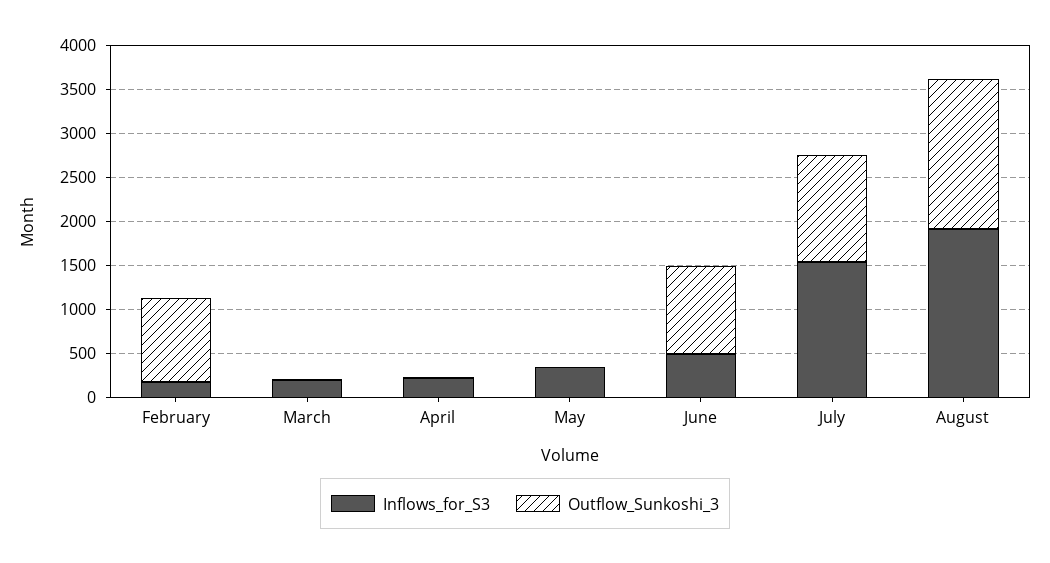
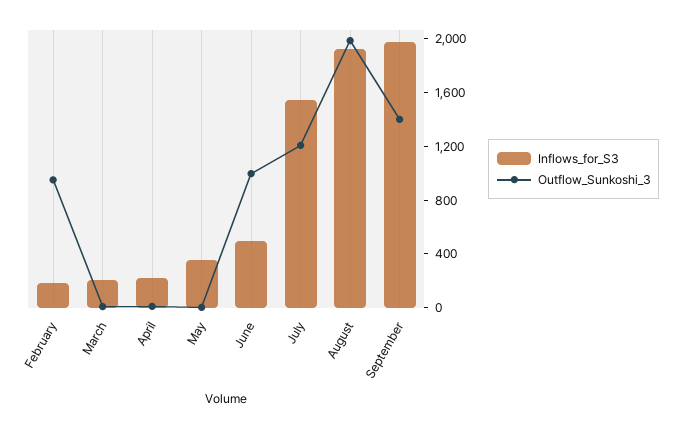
Outflow_Sunkoshi_3, August: 1700 -> 2000
Inflows_for_S3, September: none -> 2000
Outflow_Sunkoshi_3, September: none -> 1400

